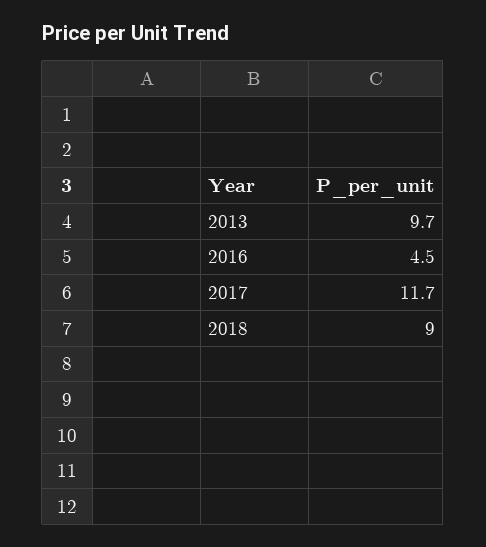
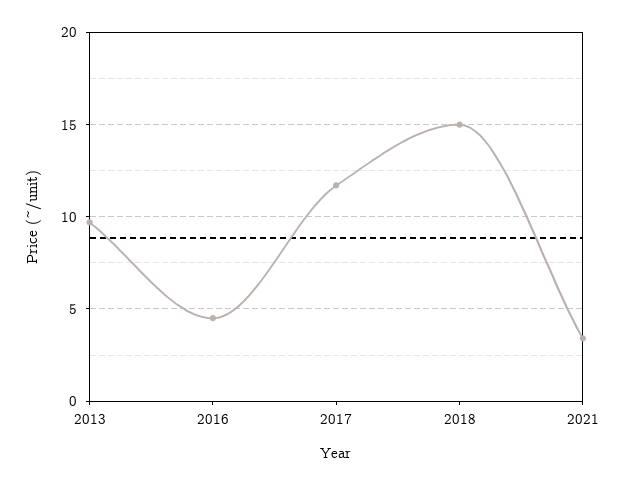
2018: 9 -> 15
2021: none -> 3.5

